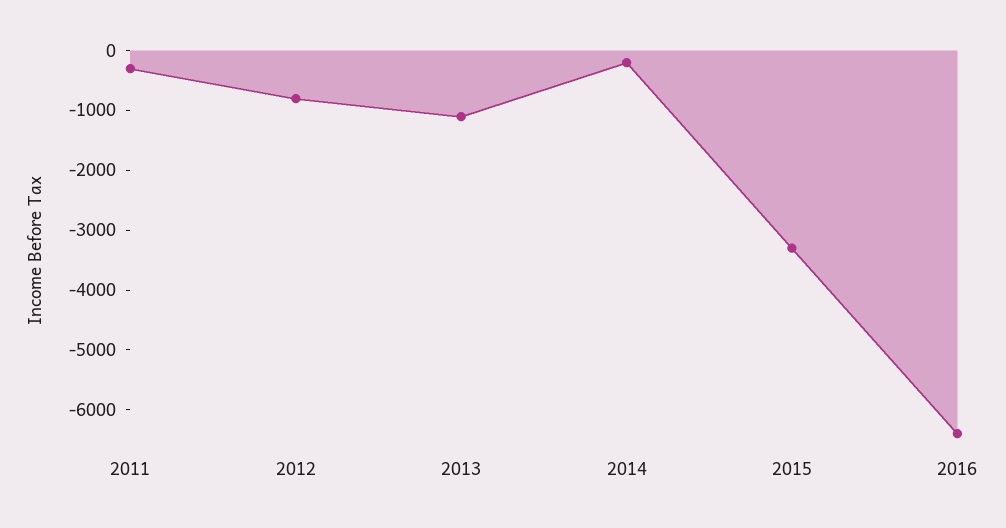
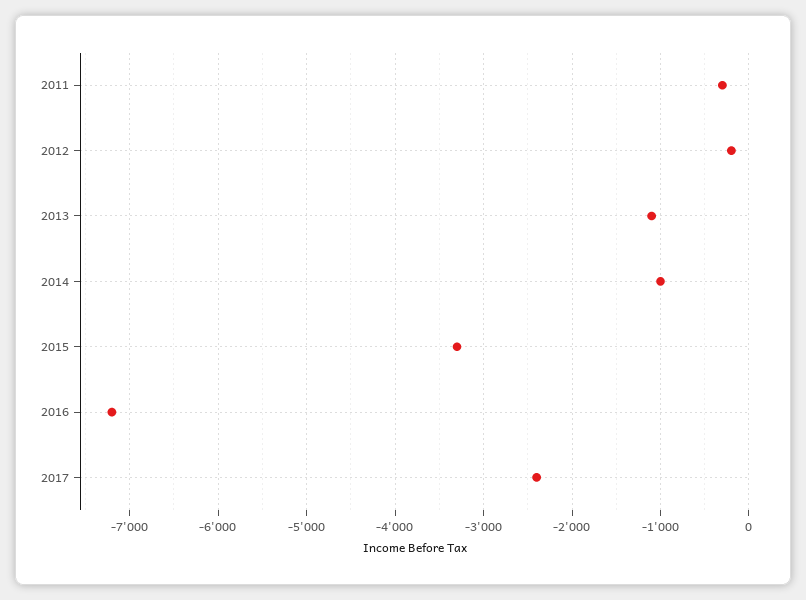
2012: -800 -> -200
2014: -200 -> -1000
2016: -6400 -> -7200
2017: none -> -2400

